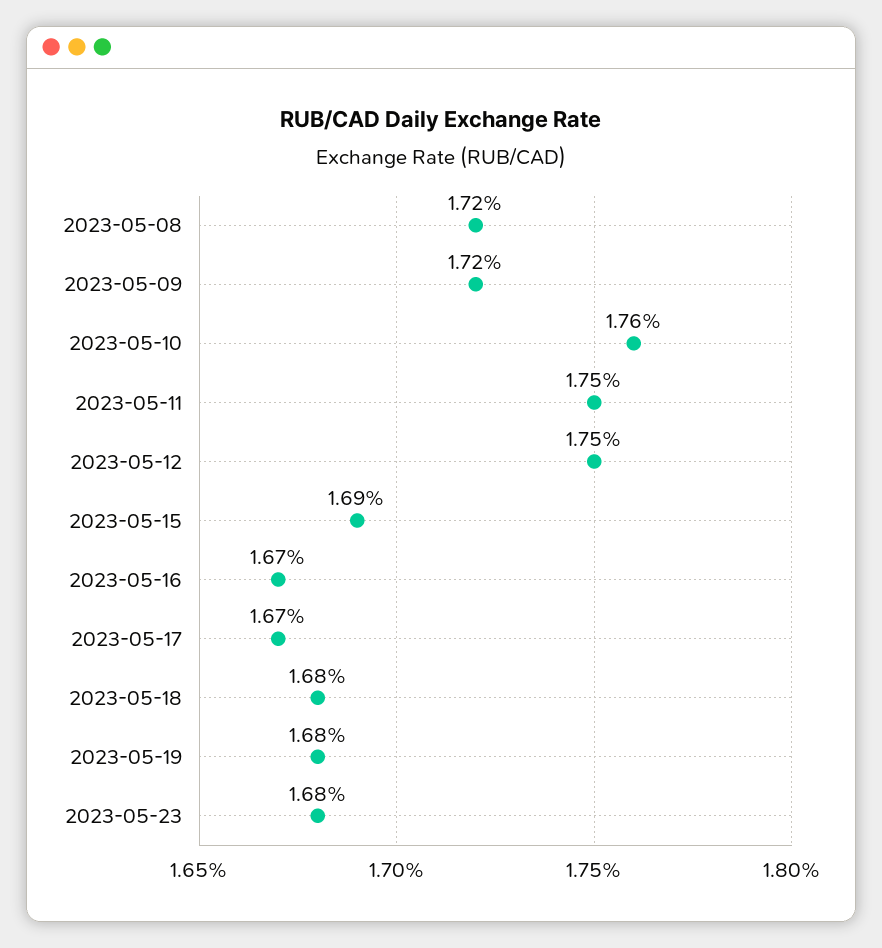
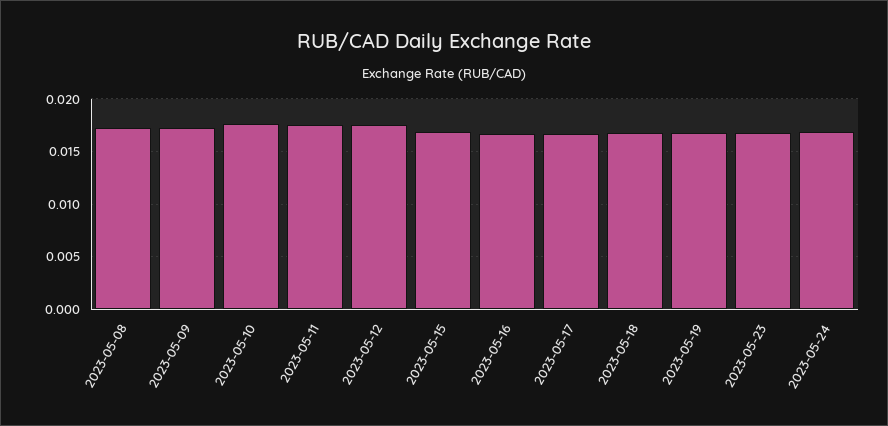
2023-05-24: none -> 0.017

